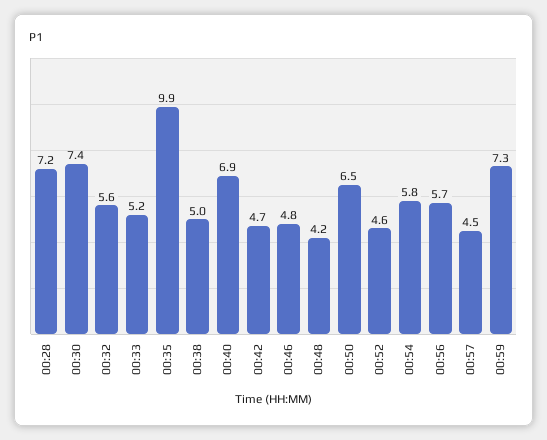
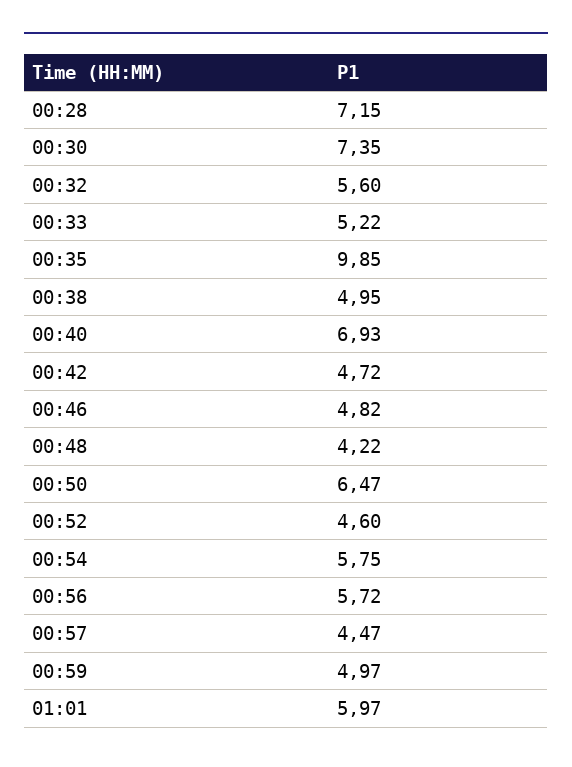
00:59: 7.3 -> 4.97
01:01: none -> 5.97

